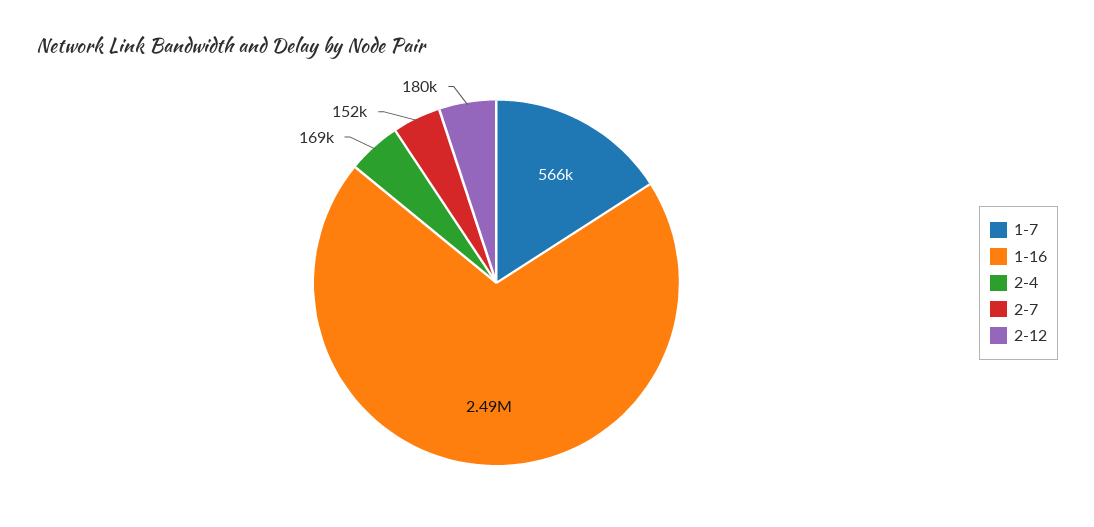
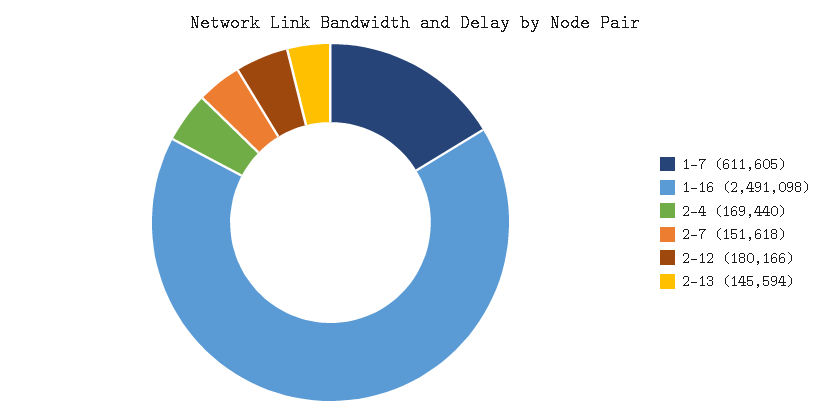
1-7: 566000 -> 611605
2-13: none -> 145594

